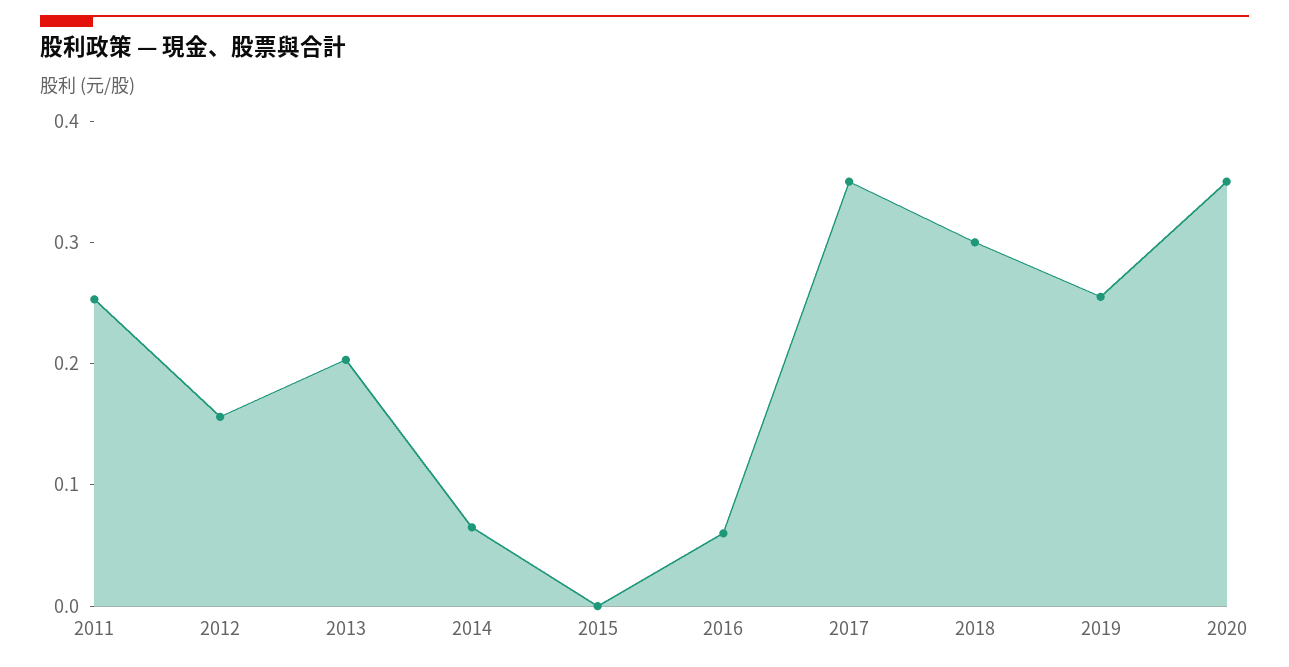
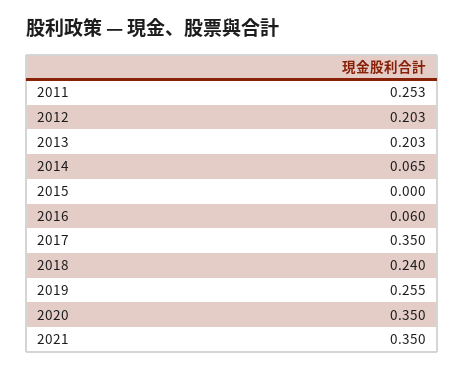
2012: 0.16 -> 0.203
2018: 0.3 -> 0.24
2021: none -> 0.35

